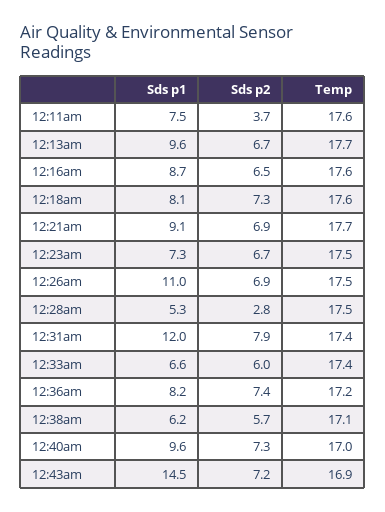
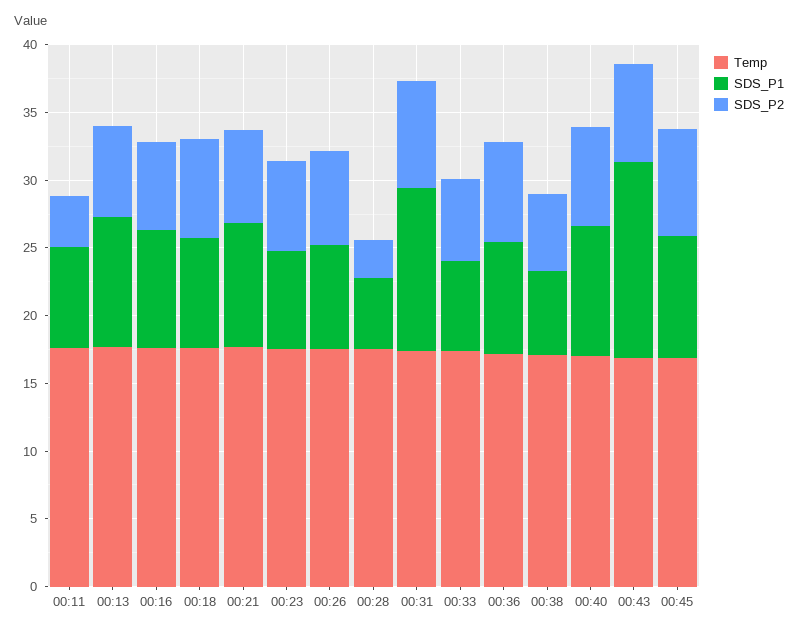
Sds p1, 12:26am: 11 -> 8
Temp, 00:45: none -> 17
Sds p1, 00:45: none -> 9
Sds p2, 00:45: none -> 8

